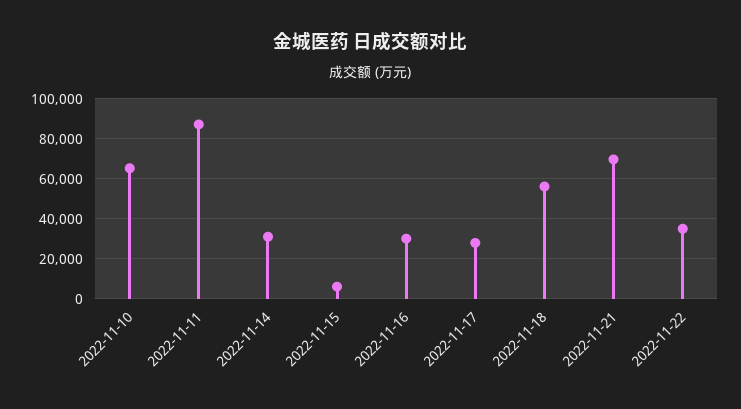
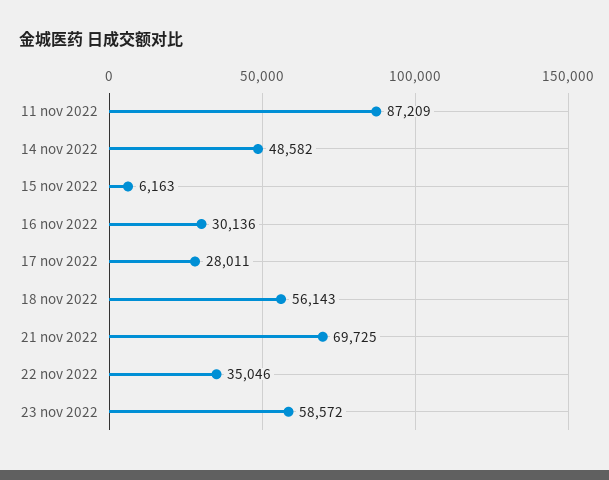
2022-11-10: 65000 -> none
2022-11-14: 30000 -> 48582
23 nov 2022: none -> 58572

